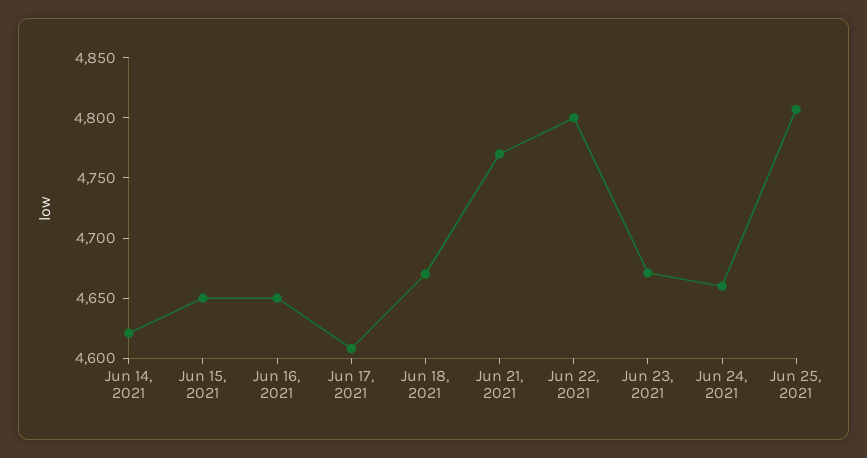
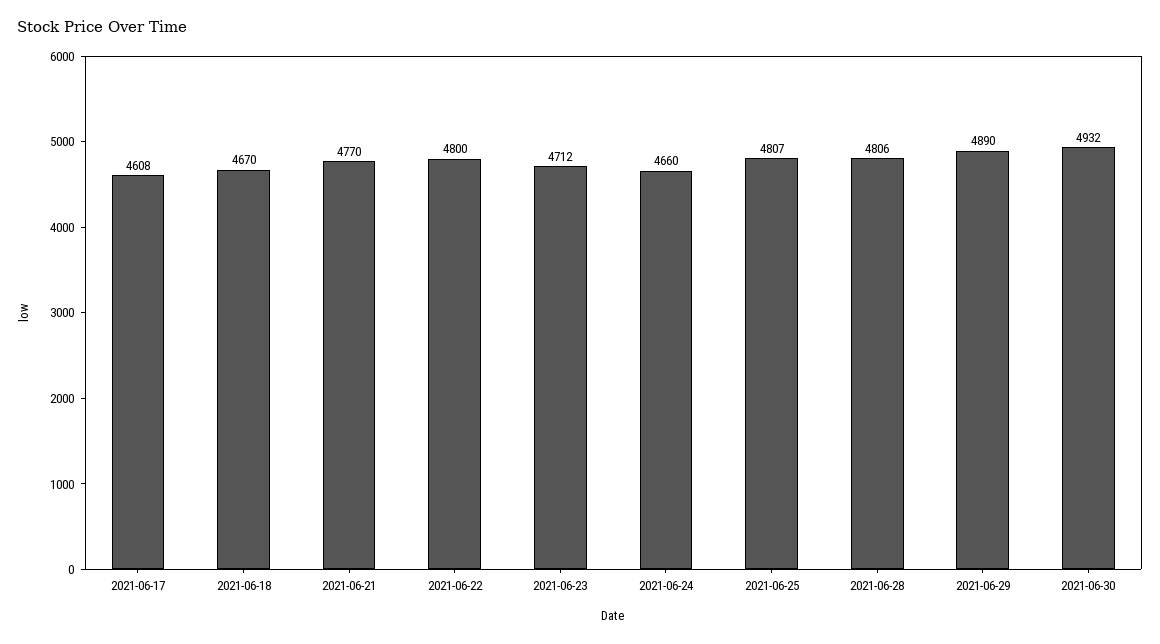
Jun 14, 2021: 4620 -> none
Jun 15, 2021: 4650 -> none
Jun 16, 2021: 4650 -> none
Jun 23, 2021: 4670 -> 4712
2021-06-28: none -> 4806
2021-06-29: none -> 4890
2021-06-30: none -> 4932

